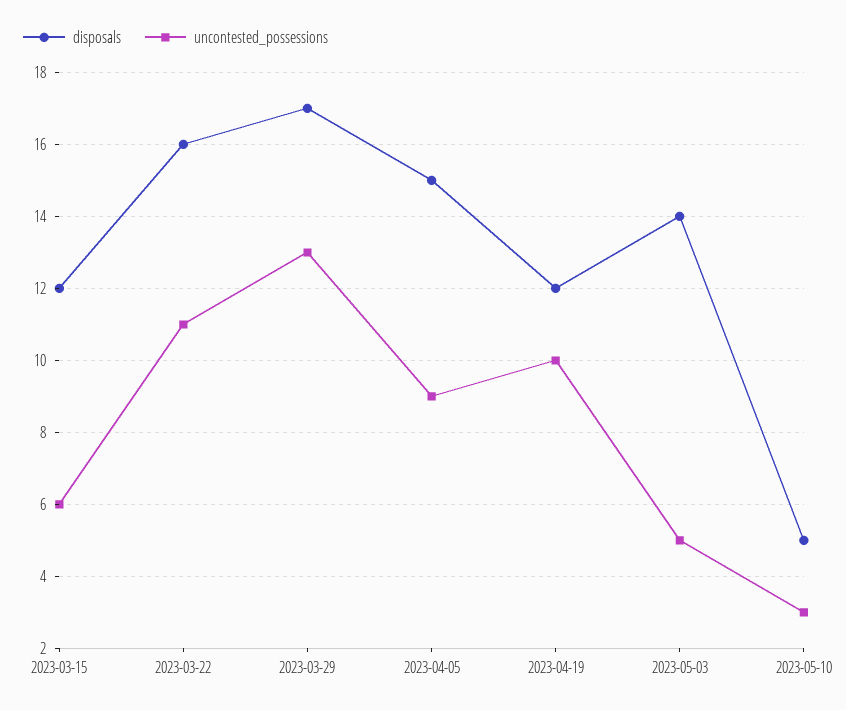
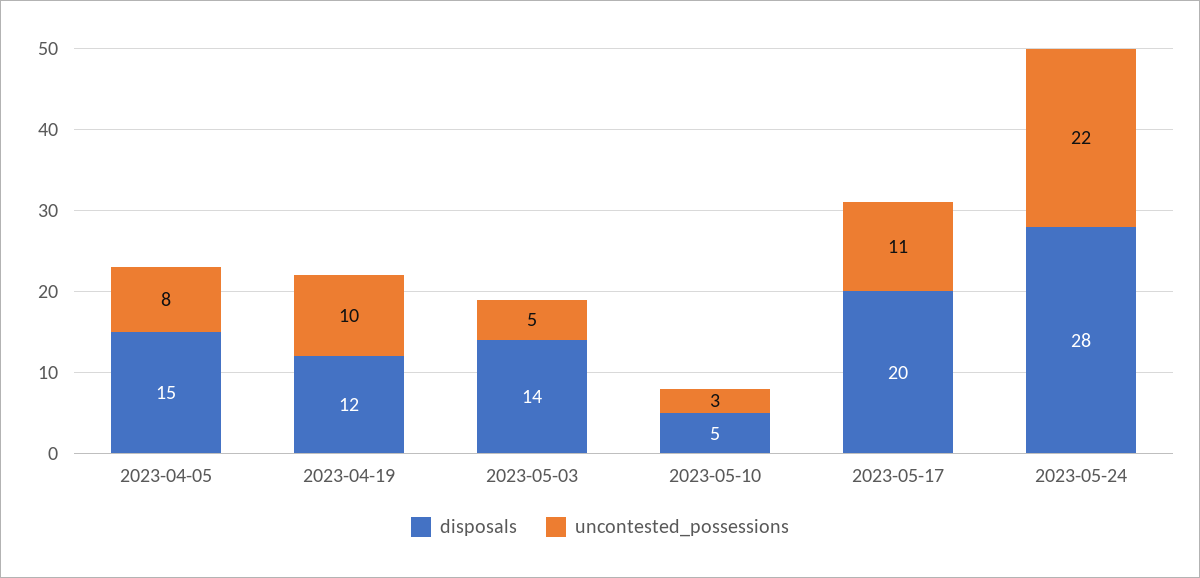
disposals, 2023-03-15: 12 -> none
uncontested_possessions, 2023-03-15: 6 -> none
disposals, 2023-03-22: 16 -> none
uncontested_possessions, 2023-03-22: 11 -> none
disposals, 2023-03-29: 17 -> none
uncontested_possessions, 2023-03-29: 13 -> none
uncontested_possessions, 2023-04-05: 9 -> 8
disposals, 2023-05-17: none -> 20
uncontested_possessions, 2023-05-17: none -> 11
disposals, 2023-05-24: none -> 28
uncontested_possessions, 2023-05-24: none -> 22

